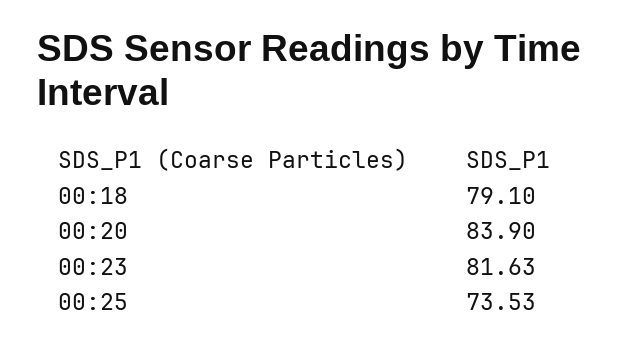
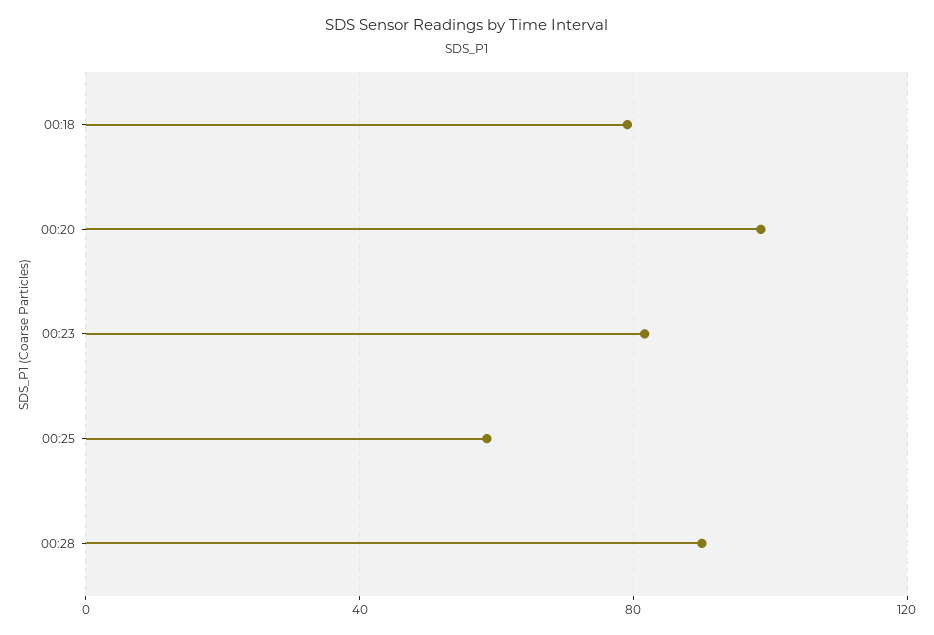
00:20: 83.9 -> 100
00:25: 73.53 -> 60
00:28: none -> 90

